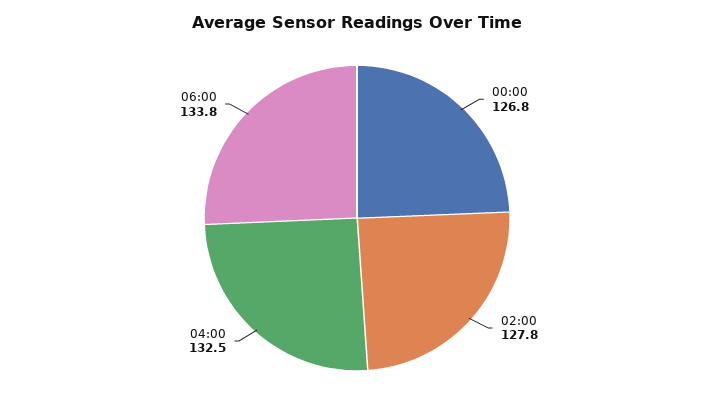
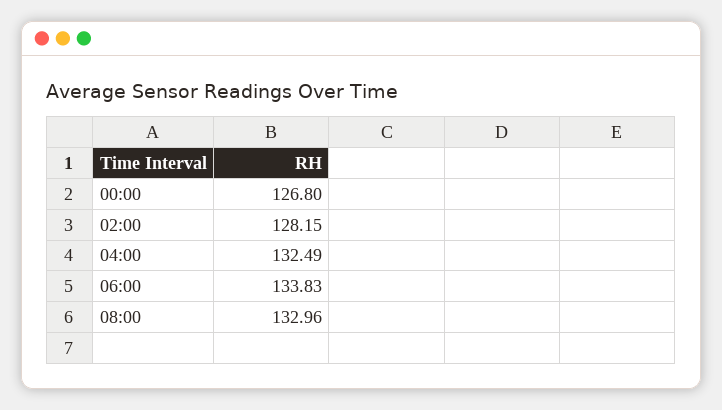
02:00: 127.8 -> 128.15
08:00: none -> 132.96

